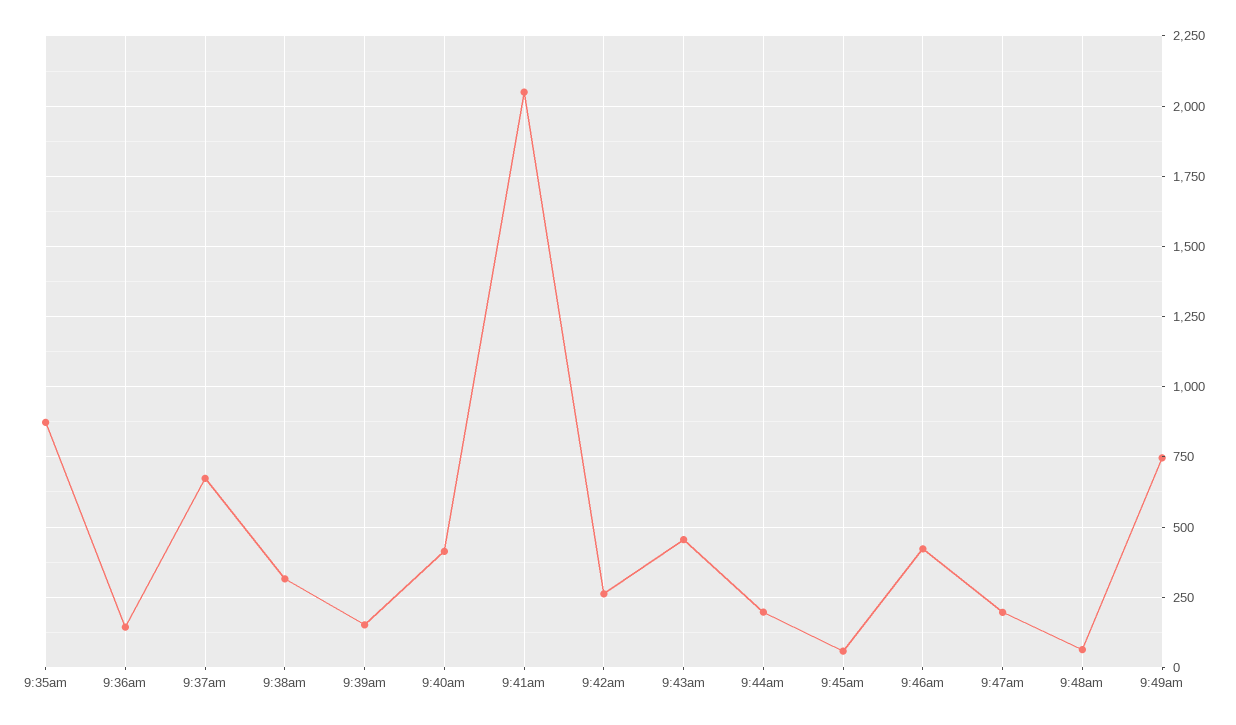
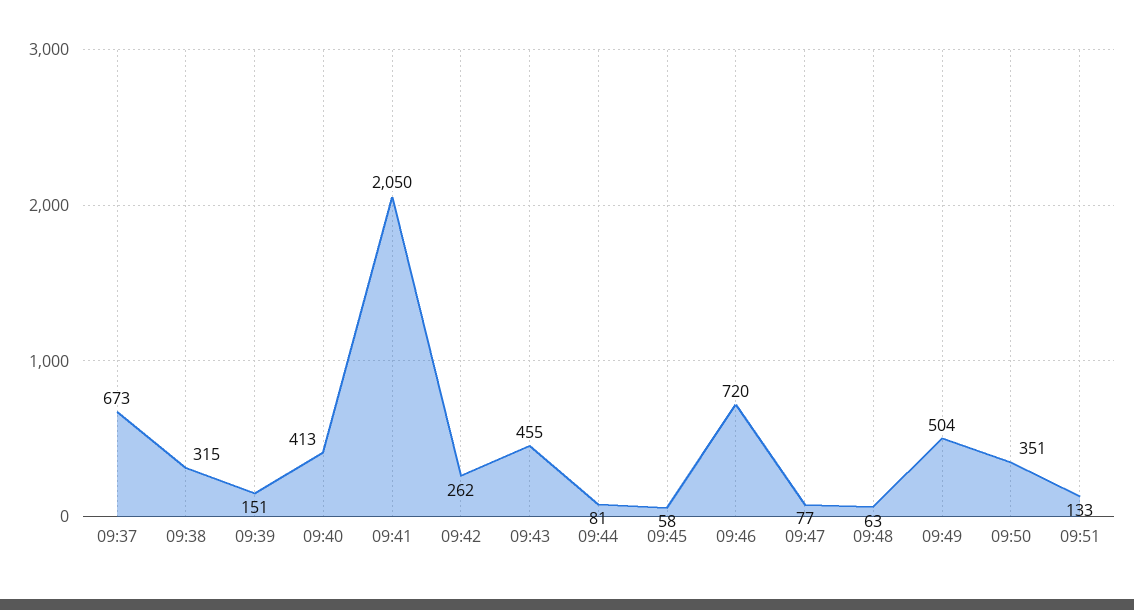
9:35am: 875 -> none
9:36am: 150 -> none
9:44am: 200 -> 81
9:46am: 425 -> 720
9:47am: 200 -> 77
9:49am: 750 -> 504
09:50: none -> 351
09:51: none -> 133

